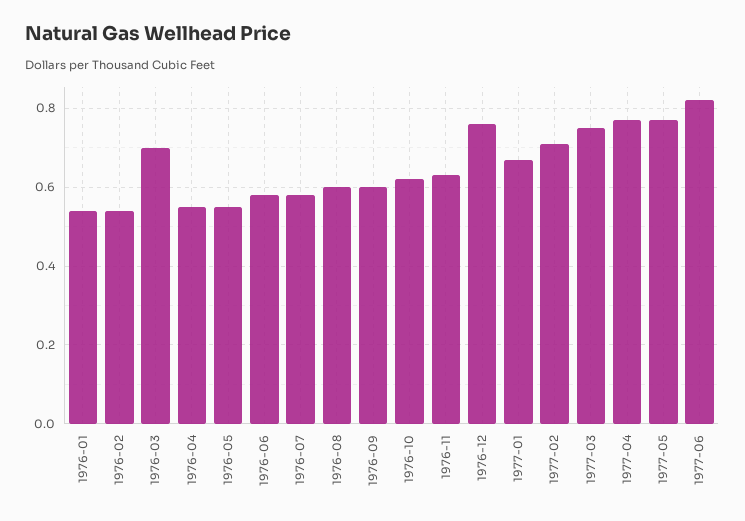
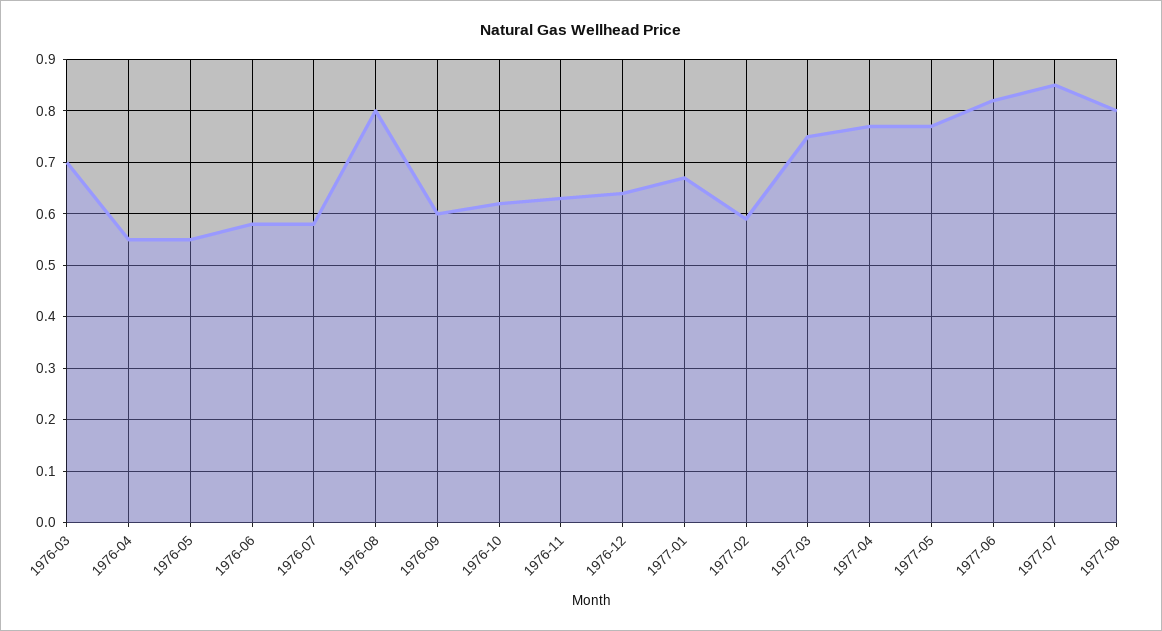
1976-01: 0.55 -> none
1976-02: 0.55 -> none
1976-08: 0.6 -> 0.8
1976-12: 0.75 -> 0.65
1977-02: 0.7 -> 0.6
1977-07: none -> 0.85
1977-08: none -> 0.8

